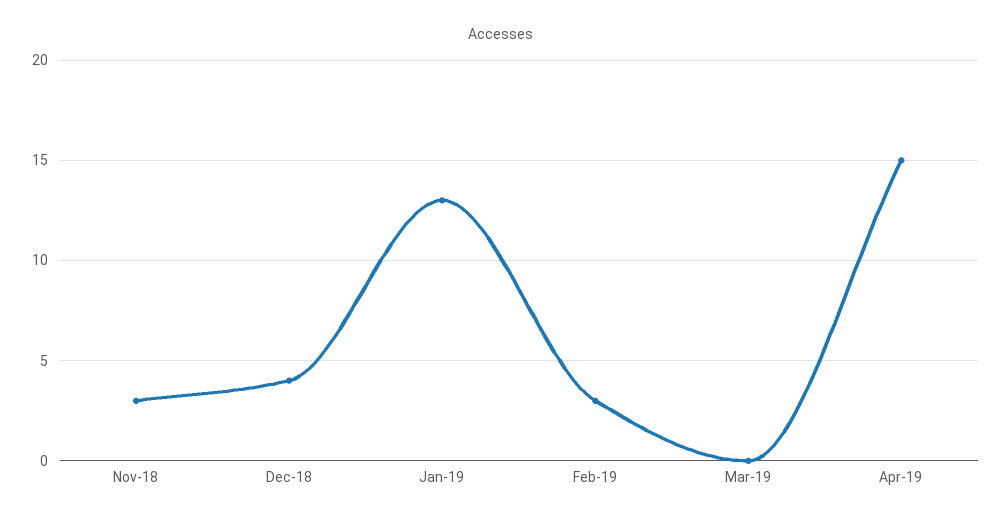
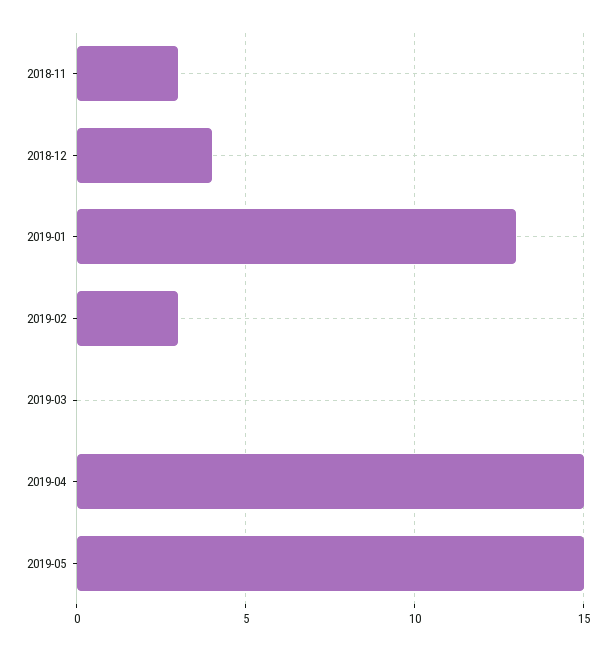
2019-05: none -> 15

